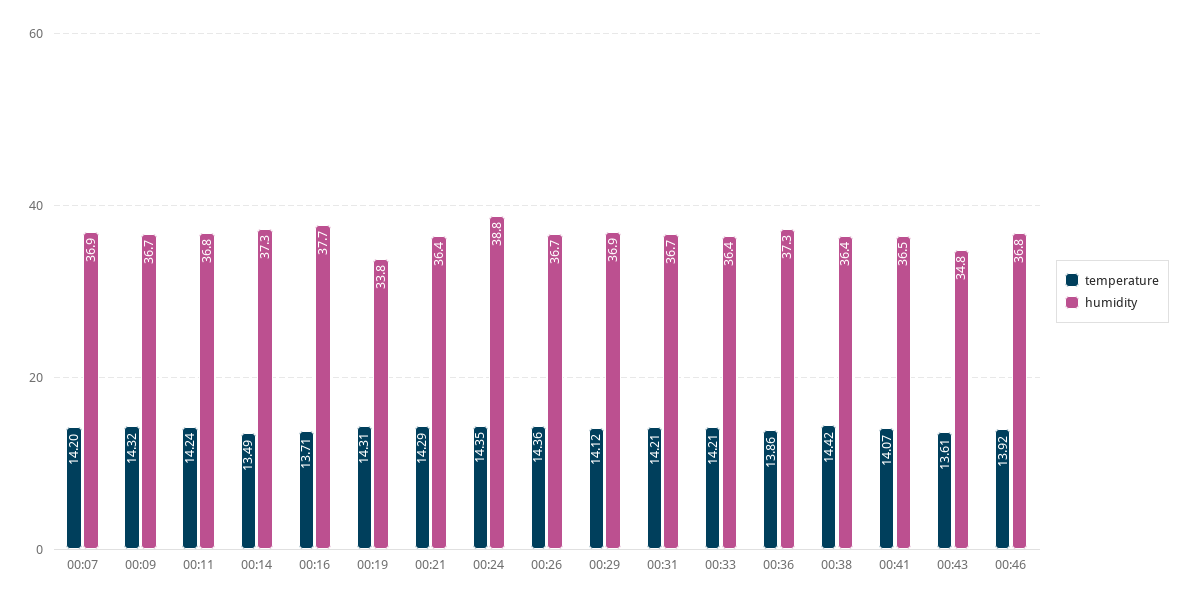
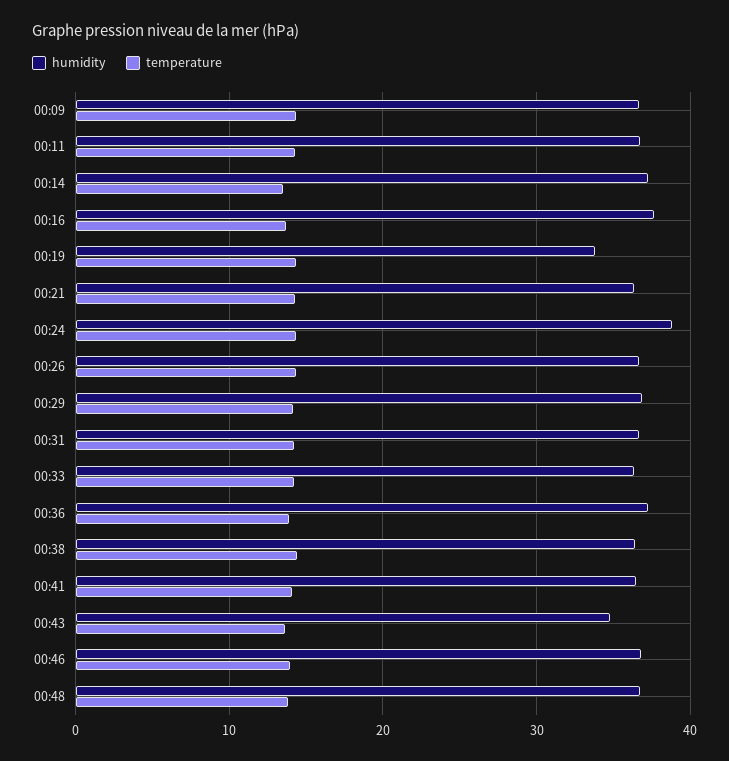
temperature, 00:07: 14.2 -> none
humidity, 00:07: 36.9 -> none
humidity, 00:48: none -> 37
temperature, 00:48: none -> 14

